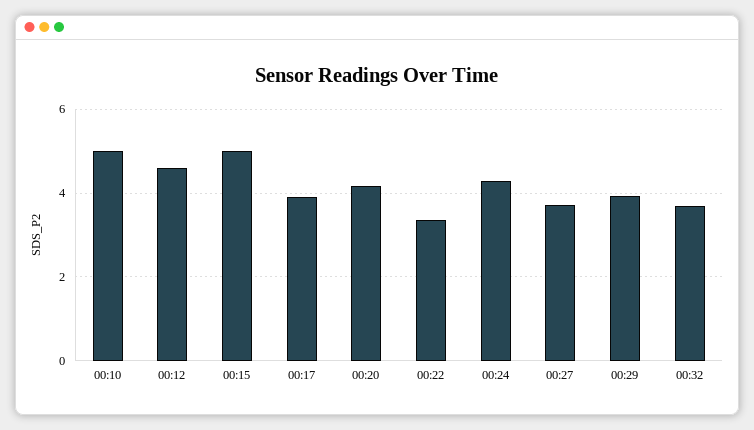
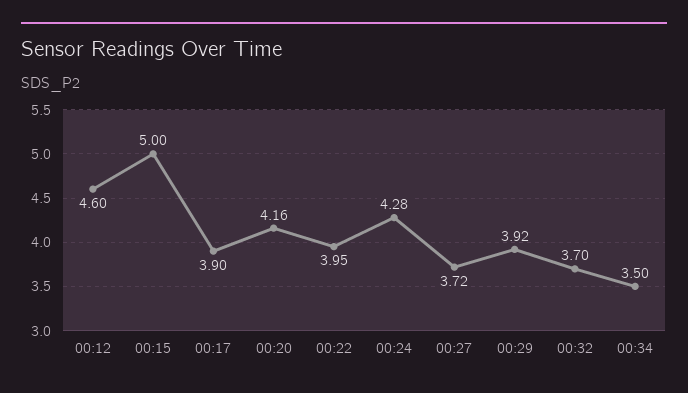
00:10: 5 -> none
00:22: 3.4 -> 3.95
00:34: none -> 3.5

